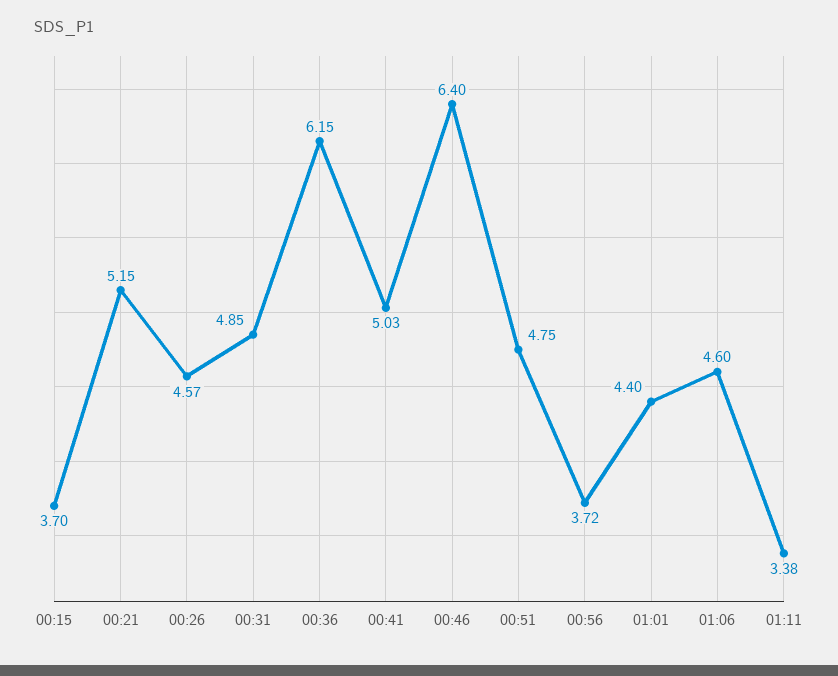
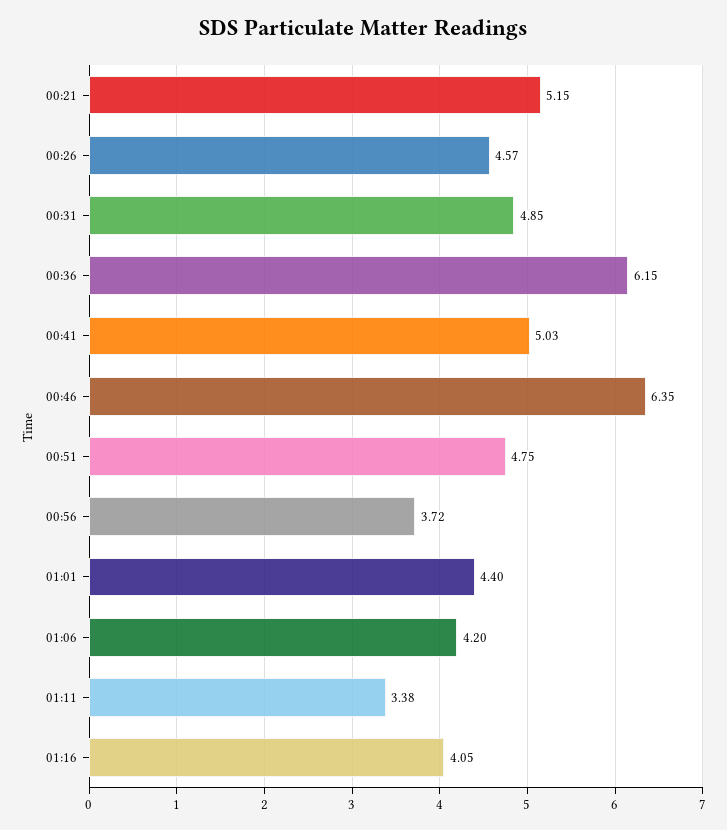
00:15: 3.7 -> none
00:46: 6.4 -> 6.35
01:06: 4.6 -> 4.2
01:16: none -> 4.05

